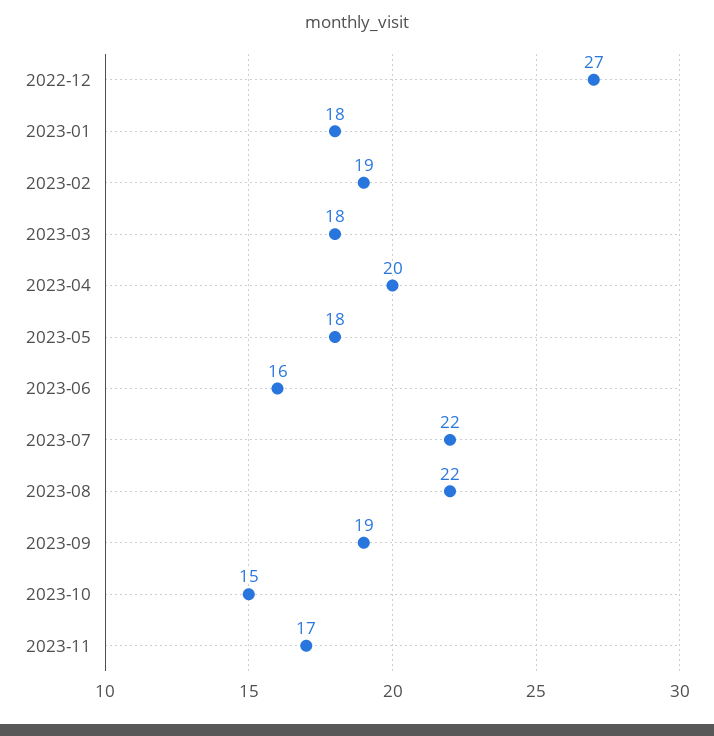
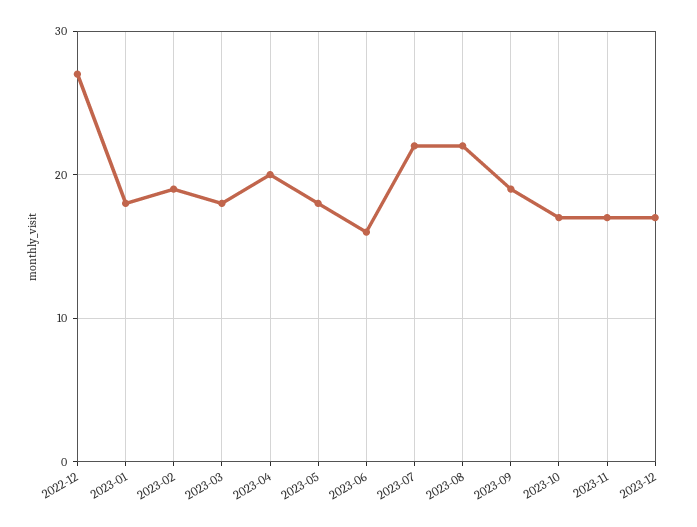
2023-10: 15 -> 17
2023-12: none -> 17

